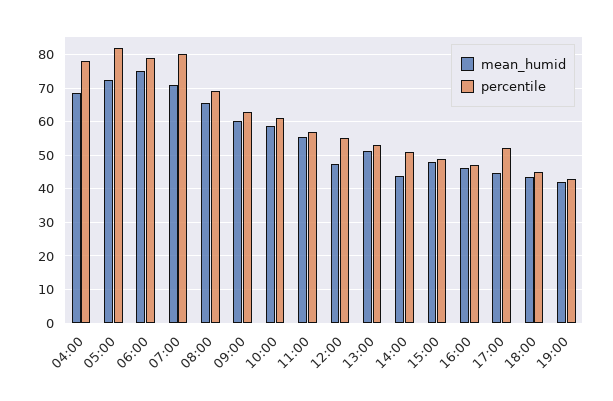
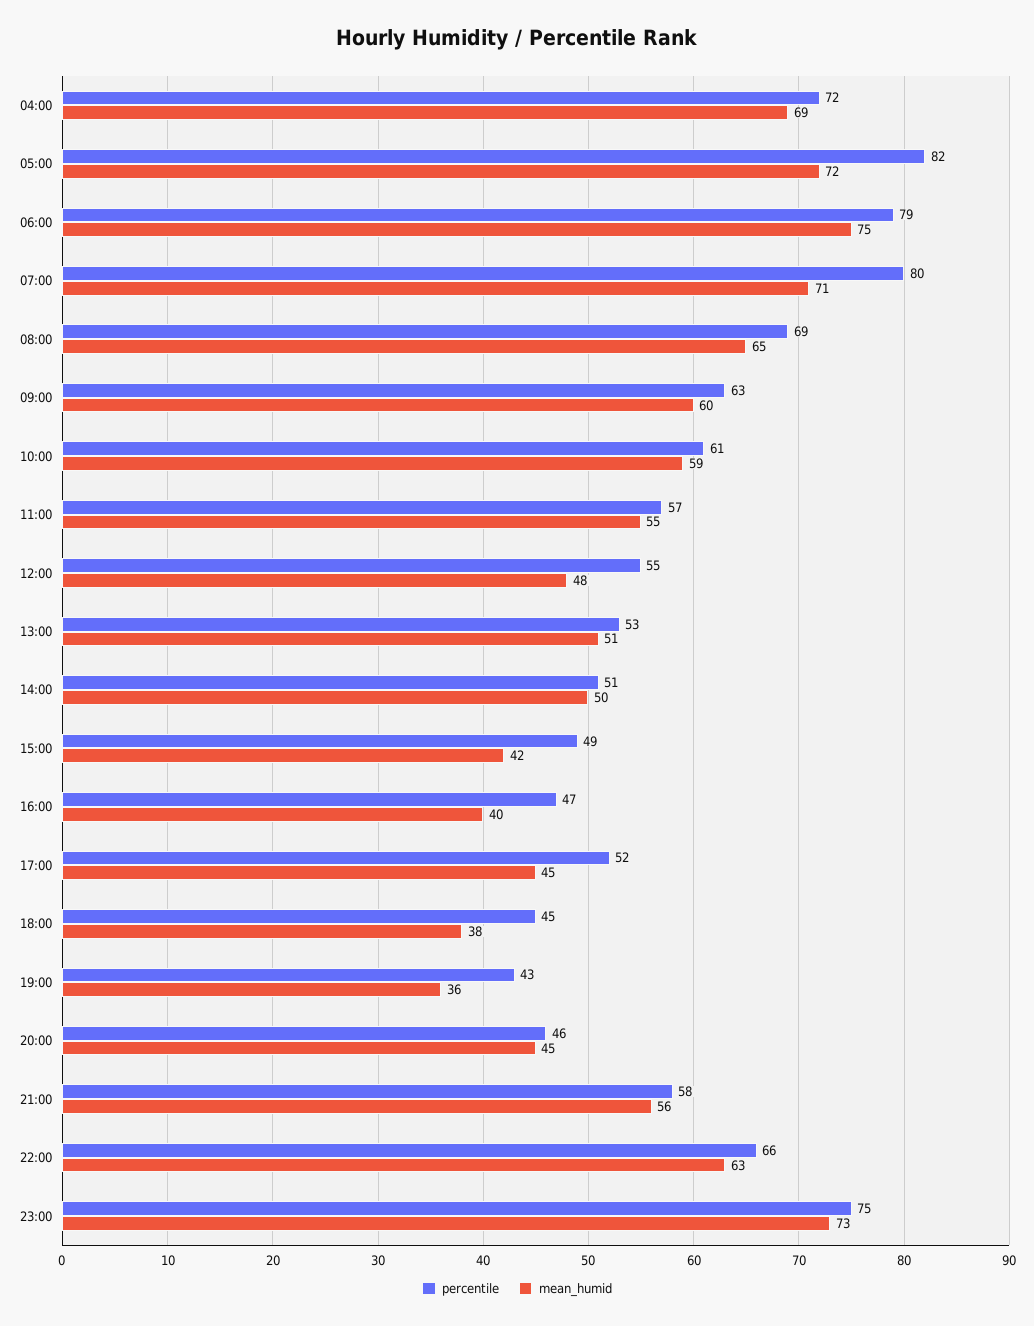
percentile, 04:00: 78 -> 72
mean_humid, 14:00: 44 -> 50
mean_humid, 15:00: 48 -> 42
mean_humid, 16:00: 46 -> 40
mean_humid, 18:00: 44 -> 38
mean_humid, 19:00: 42 -> 36
percentile, 20:00: none -> 46
mean_humid, 20:00: none -> 45
percentile, 21:00: none -> 58
mean_humid, 21:00: none -> 56
percentile, 22:00: none -> 66
mean_humid, 22:00: none -> 63
percentile, 23:00: none -> 75
mean_humid, 23:00: none -> 73

